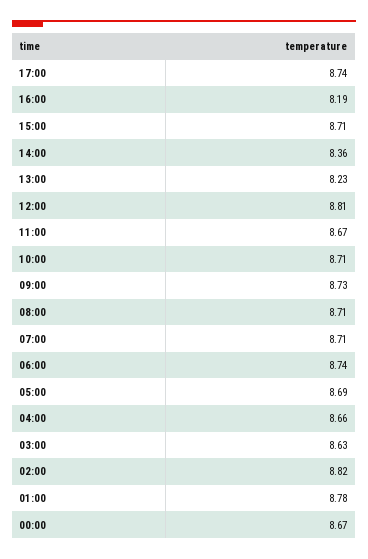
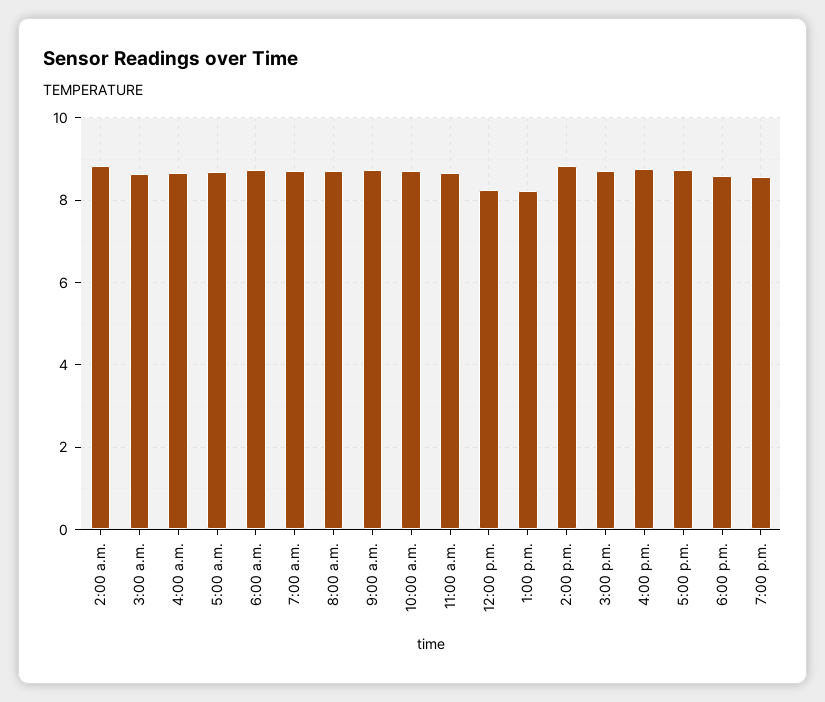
16:00: 8.19 -> 8.8
14:00: 8.36 -> 8.8
12:00: 8.81 -> 8.2
01:00: 8.78 -> none
00:00: 8.67 -> none
6:00 p.m.: none -> 8.6
7:00 p.m.: none -> 8.6

